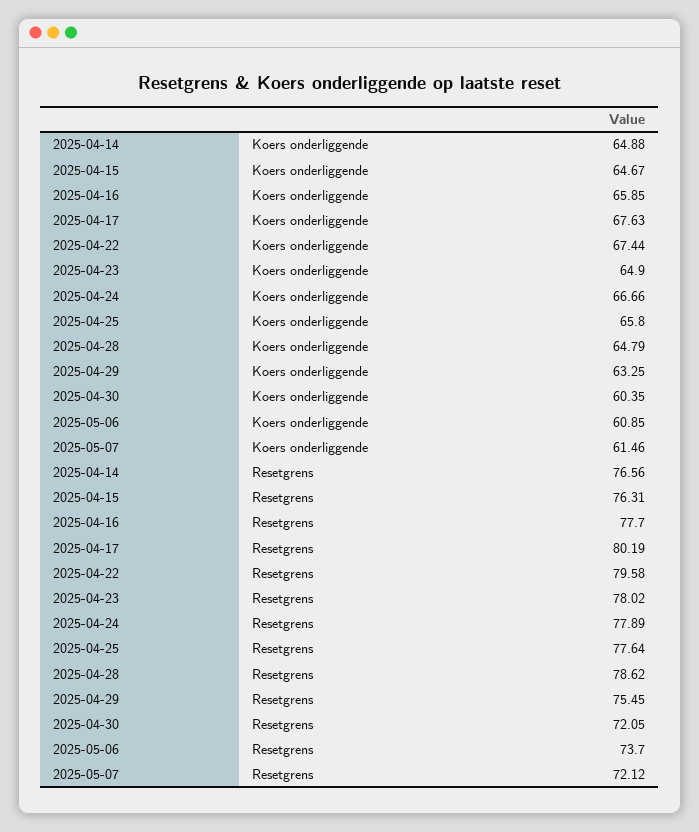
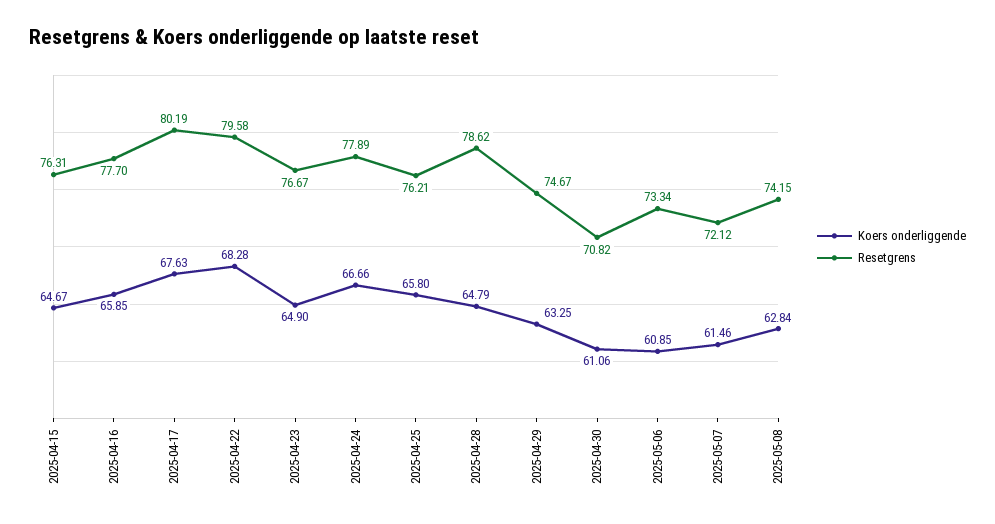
Koers onderliggende, 2025-04-14: 64.88 -> none
Koers onderliggende, 2025-04-22: 67.44 -> 68.28
Koers onderliggende, 2025-04-30: 60.35 -> 61.06
Resetgrens, 2025-04-14: 76.56 -> none
Resetgrens, 2025-04-23: 78.02 -> 76.67
Resetgrens, 2025-04-25: 77.64 -> 76.21
Resetgrens, 2025-04-29: 75.45 -> 74.67
Resetgrens, 2025-04-30: 72.05 -> 70.82
Resetgrens, 2025-05-06: 73.7 -> 73.34
Koers onderliggende, 2025-05-08: none -> 62.84
Resetgrens, 2025-05-08: none -> 74.15

